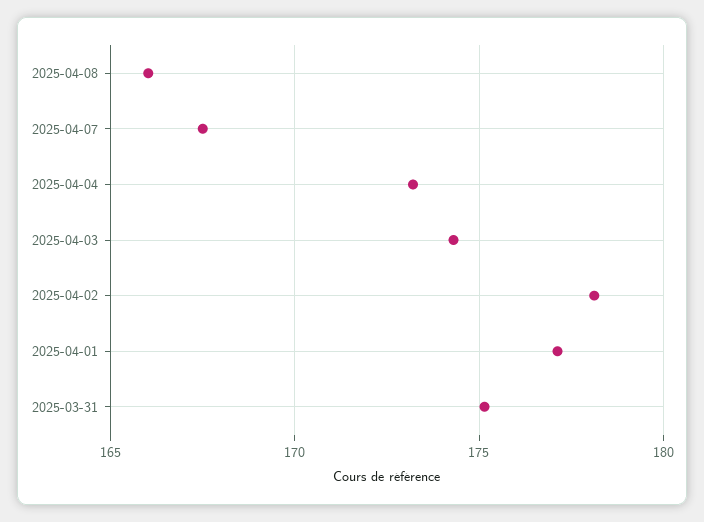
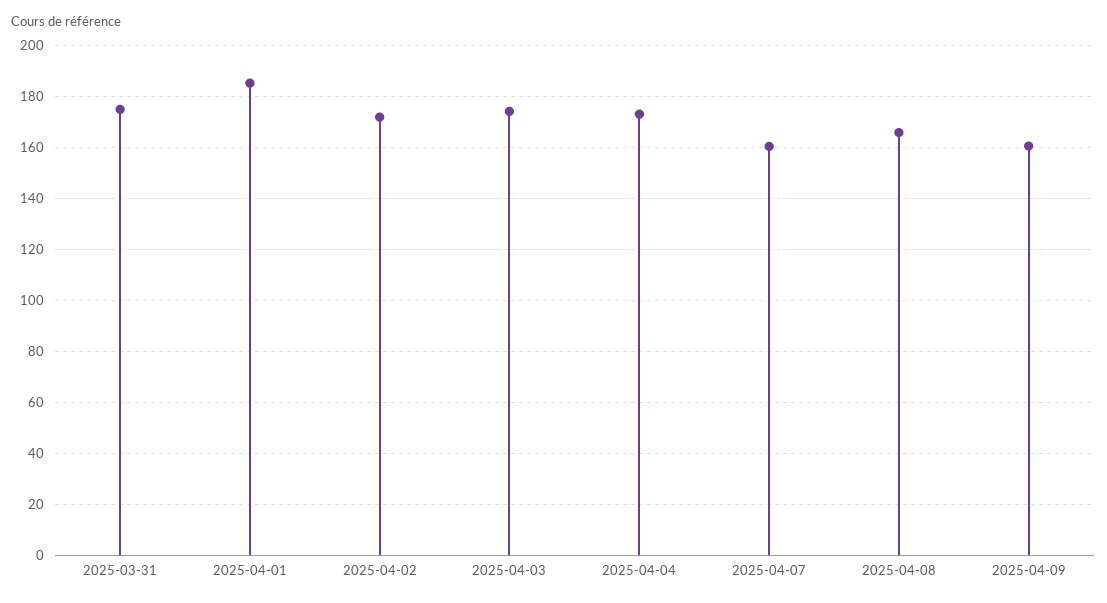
2025-04-07: 167.5 -> 160
2025-04-02: 178 -> 172.5
2025-04-01: 177 -> 185
2025-04-09: none -> 160

